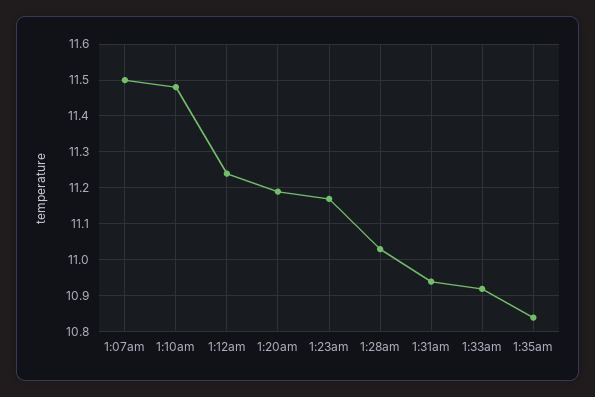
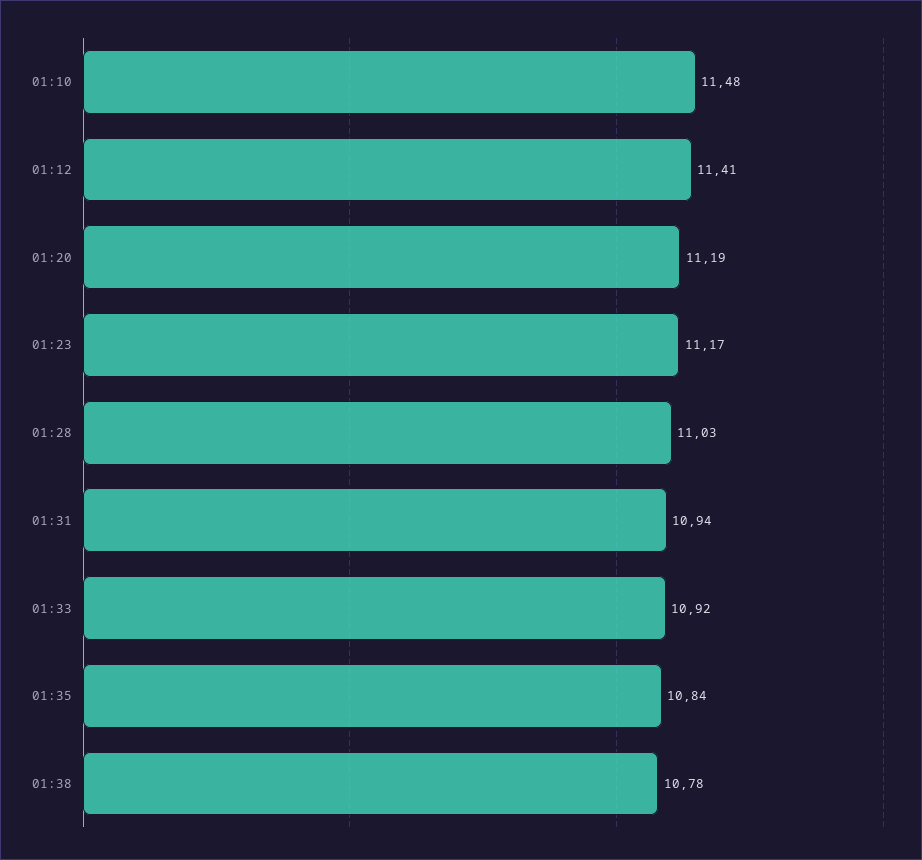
1:07am: 11.5 -> none
1:12am: 11.25 -> 11.41
01:38: none -> 10.78

